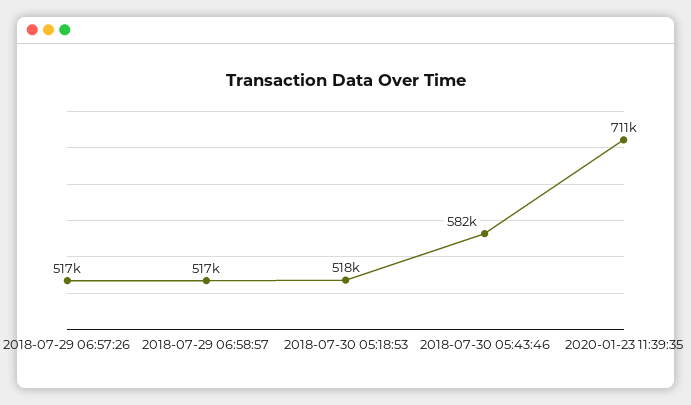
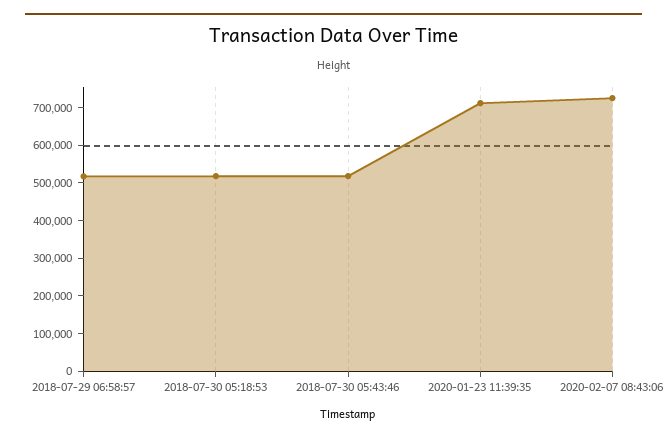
2018-07-29 06:57:26: 517000 -> none
2018-07-30 05:43:46: 582000 -> 525000
2020-02-07 08:43:06: none -> 725000

